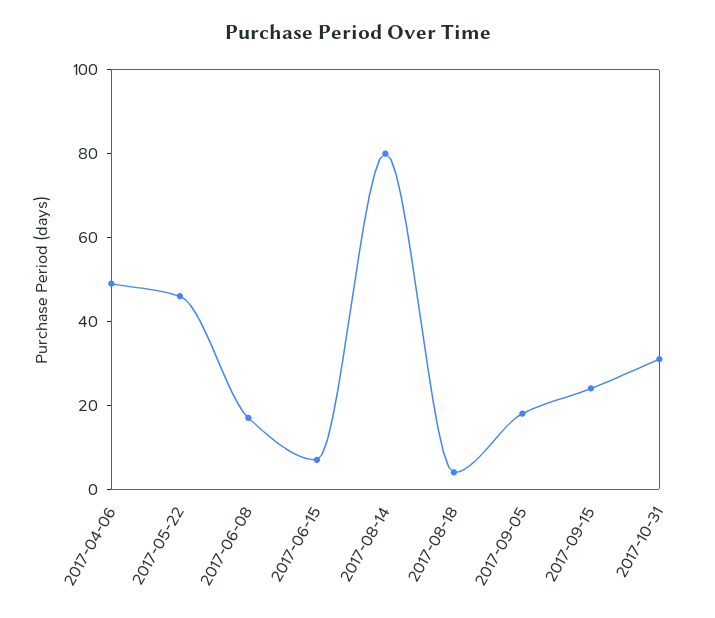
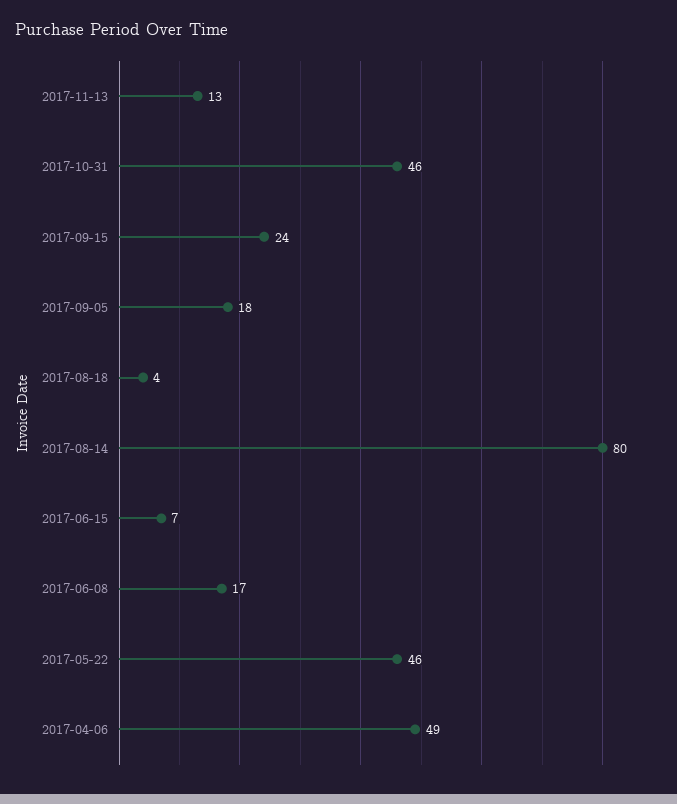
2017-10-31: 30 -> 46
2017-11-13: none -> 13

